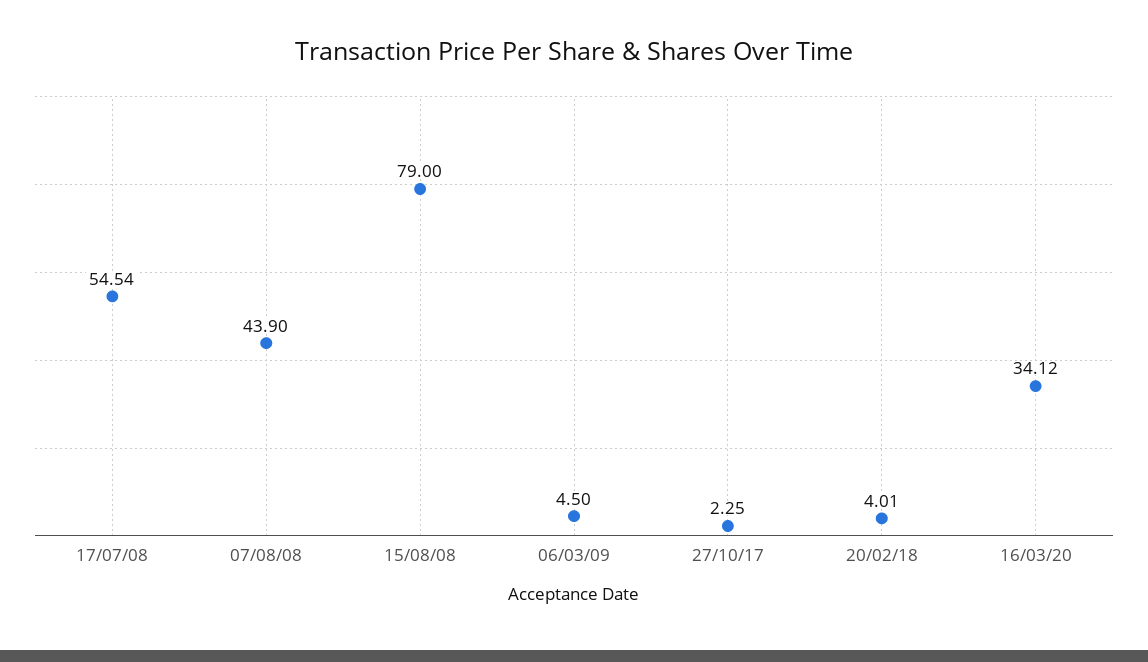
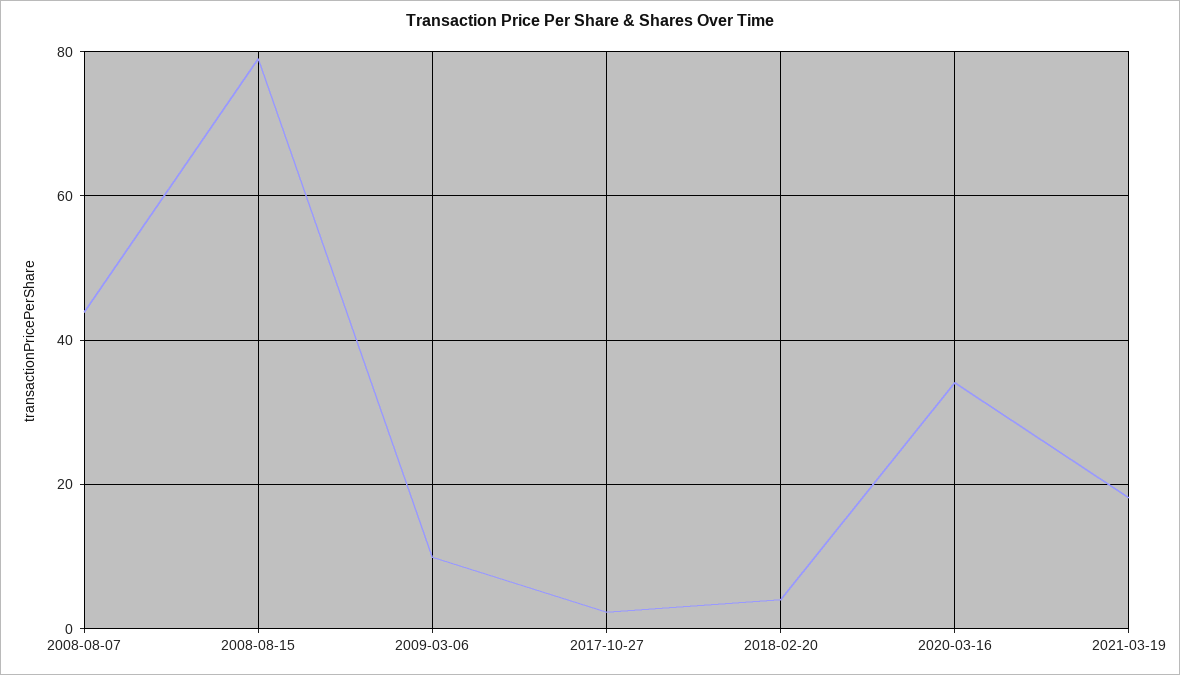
17/07/08: 54.54 -> none
06/03/09: 4.5 -> 10
2021-03-19: none -> 18

